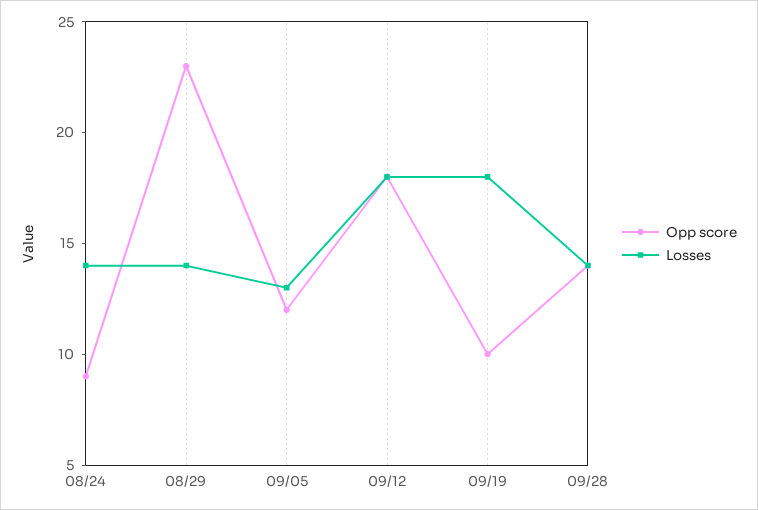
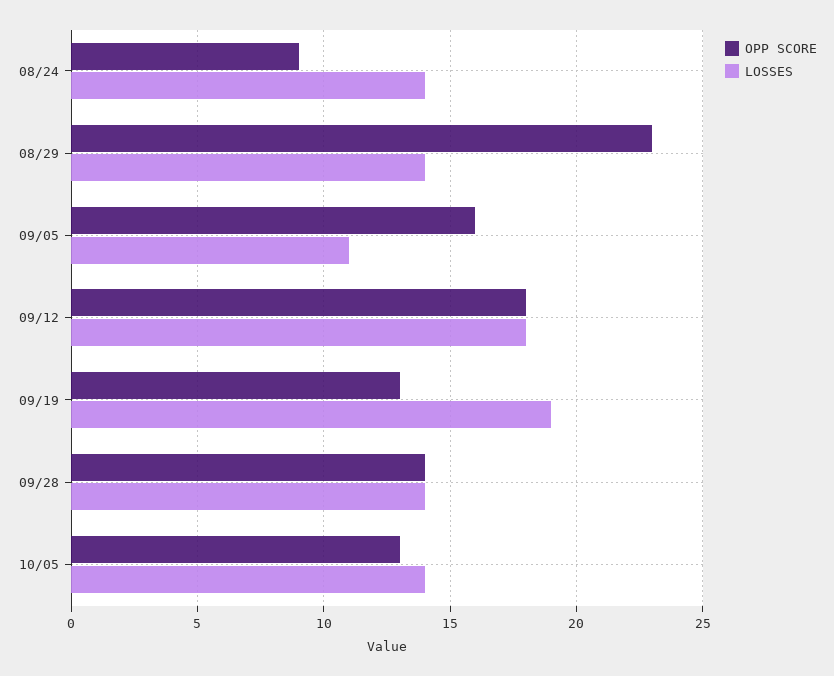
Opp score, 09/05: 12 -> 16
Losses, 09/05: 13 -> 11
Opp score, 09/19: 10 -> 13
Losses, 09/19: 18 -> 19
Opp score, 10/05: none -> 13
Losses, 10/05: none -> 14

